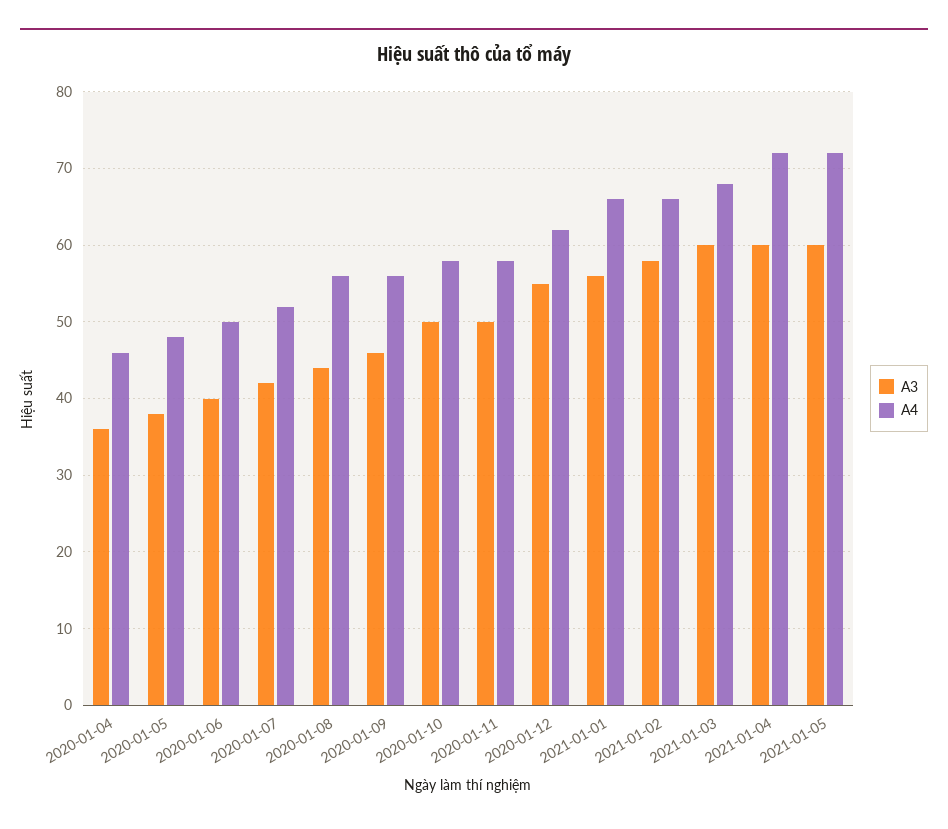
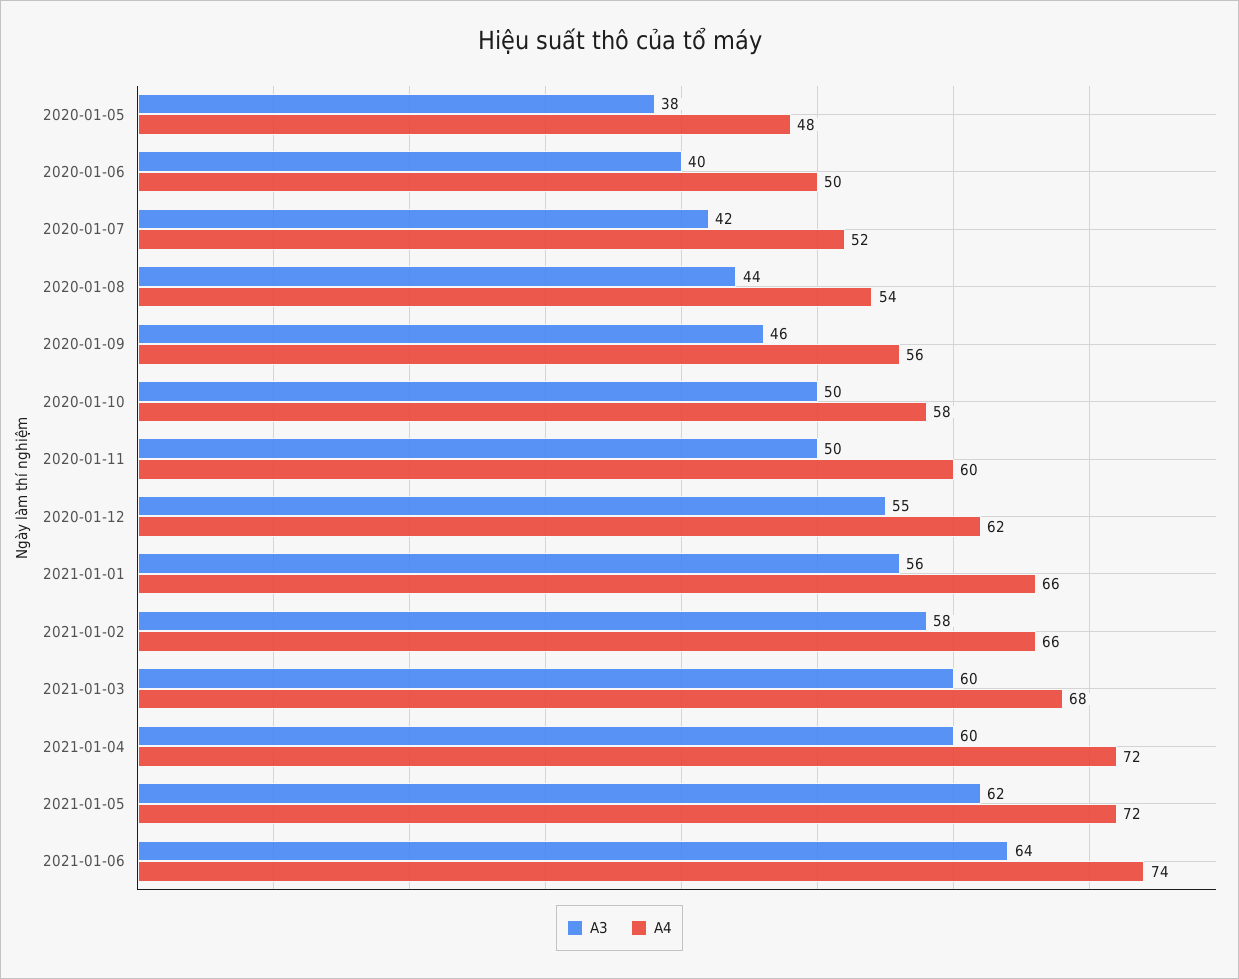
A3, 2020-01-04: 36 -> none
A4, 2020-01-04: 46 -> none
A4, 2020-01-08: 56 -> 54
A4, 2020-01-11: 58 -> 60
A3, 2021-01-05: 60 -> 62
A3, 2021-01-06: none -> 64
A4, 2021-01-06: none -> 74

